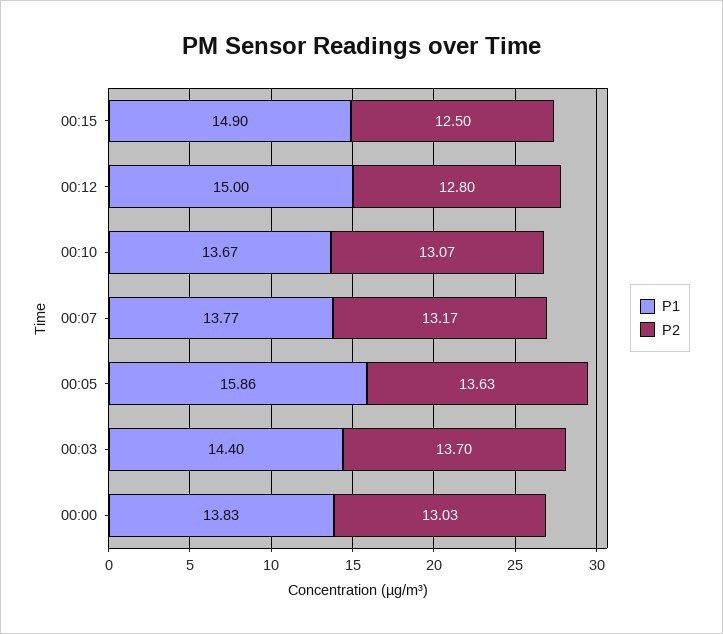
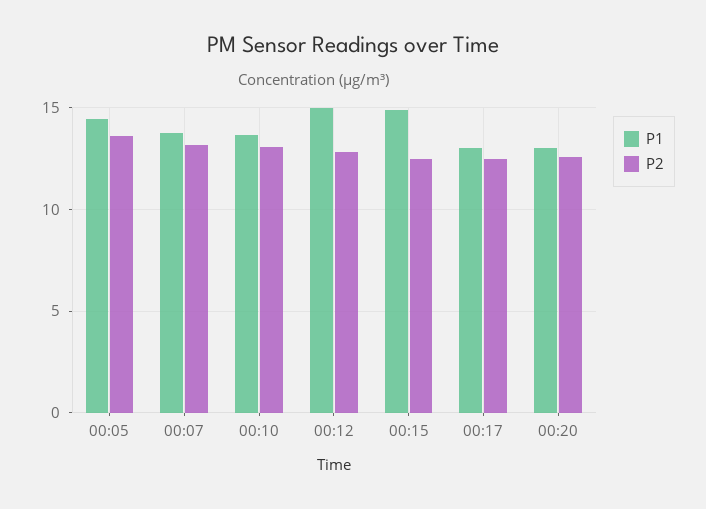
P1, 00:05: 15.86 -> 14.5
P1, 00:03: 14.4 -> none
P2, 00:03: 13.7 -> none
P1, 00:00: 13.83 -> none
P2, 00:00: 13.03 -> none
P1, 00:17: none -> 13
P2, 00:17: none -> 12.5
P1, 00:20: none -> 13
P2, 00:20: none -> 12.5

